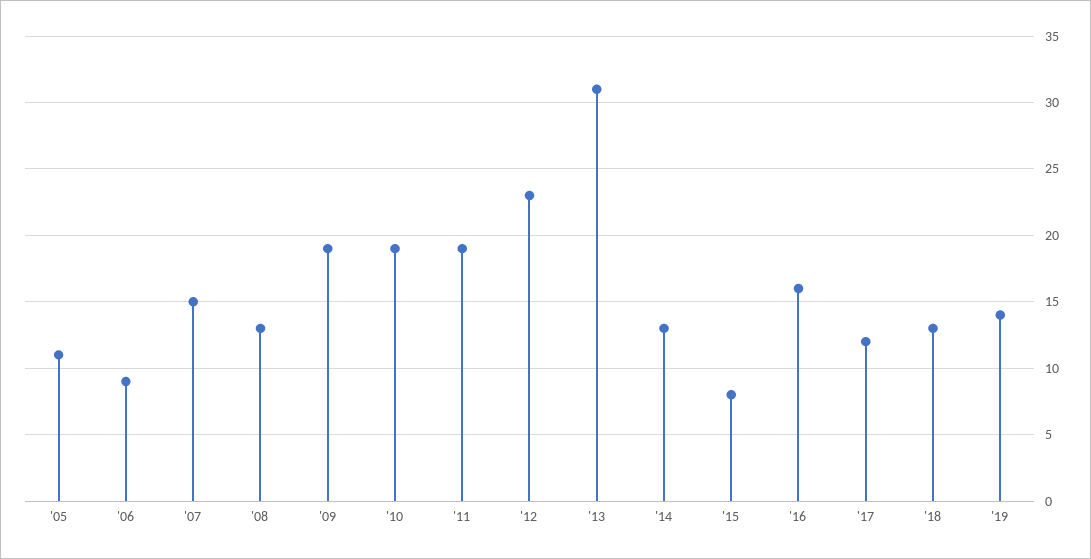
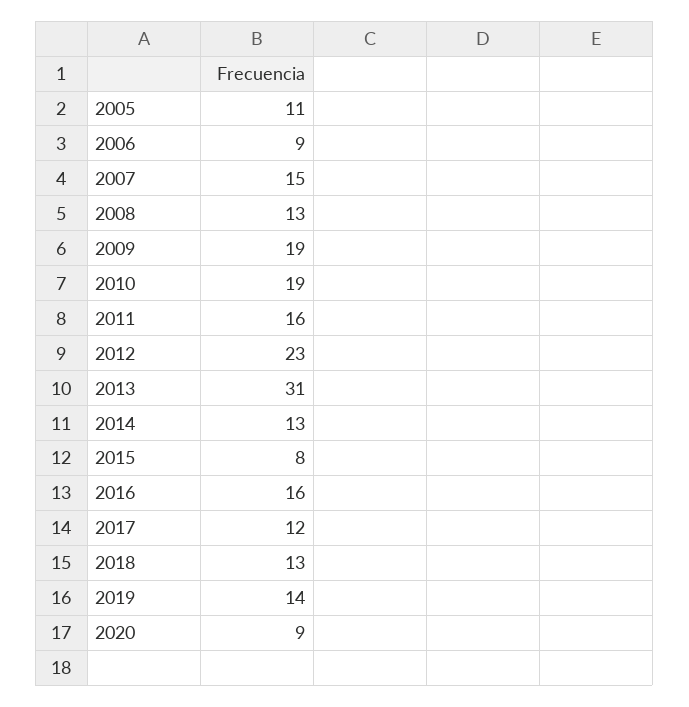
'11: 19 -> 16
2020: none -> 9

